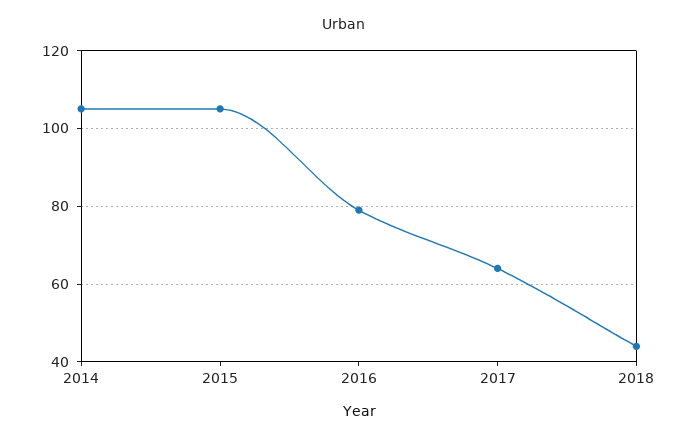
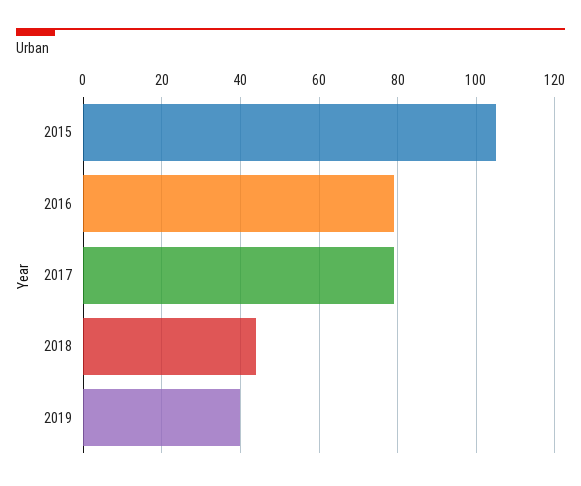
2014: 105 -> none
2017: 65 -> 80
2019: none -> 40

